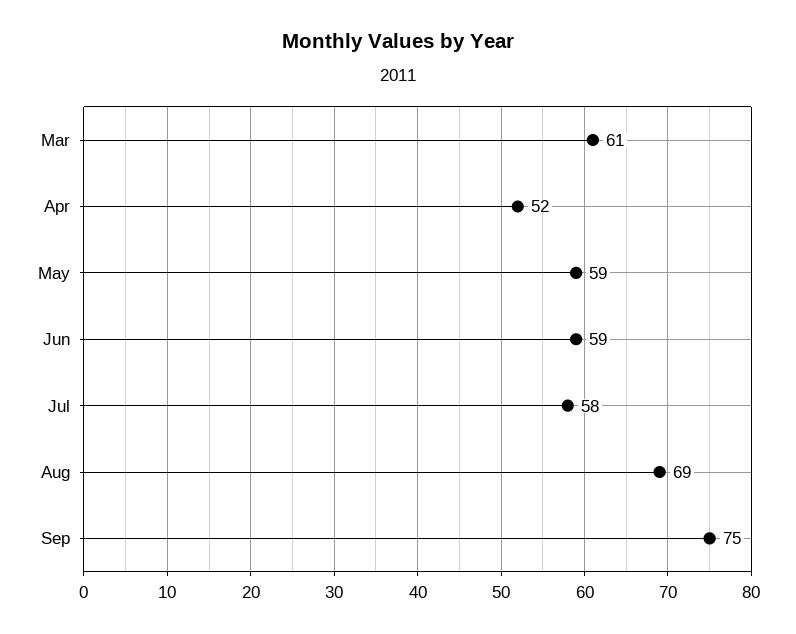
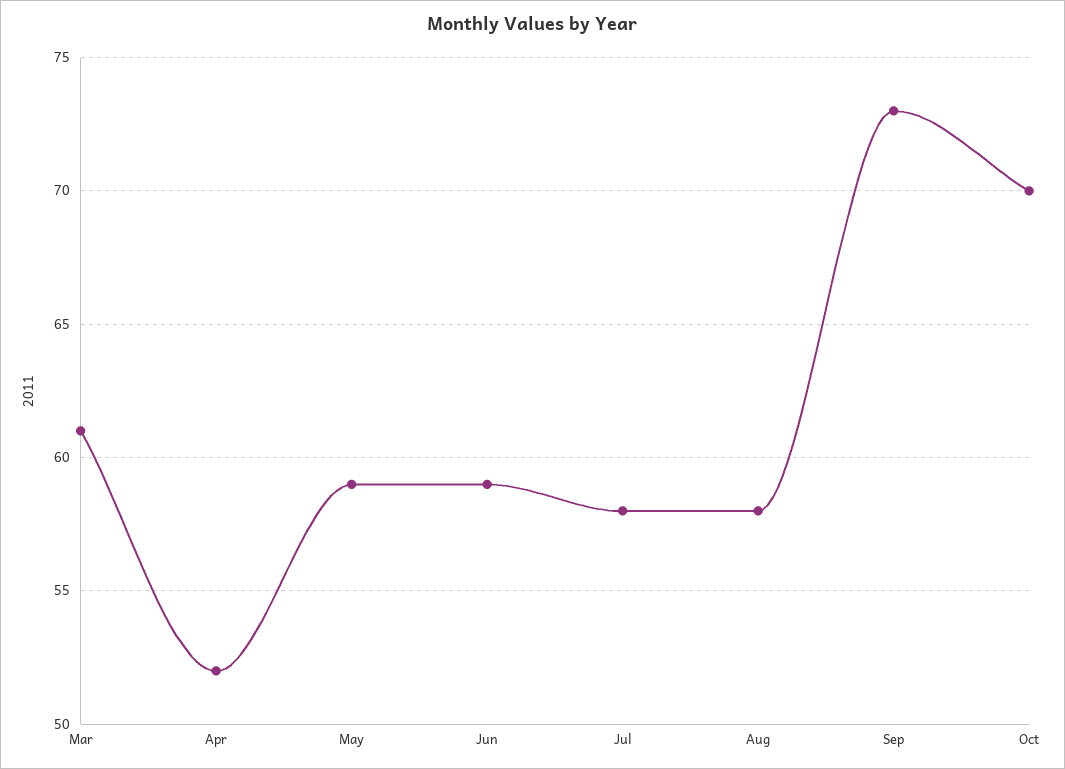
Aug: 69 -> 58
Sep: 75 -> 73
Oct: none -> 70

